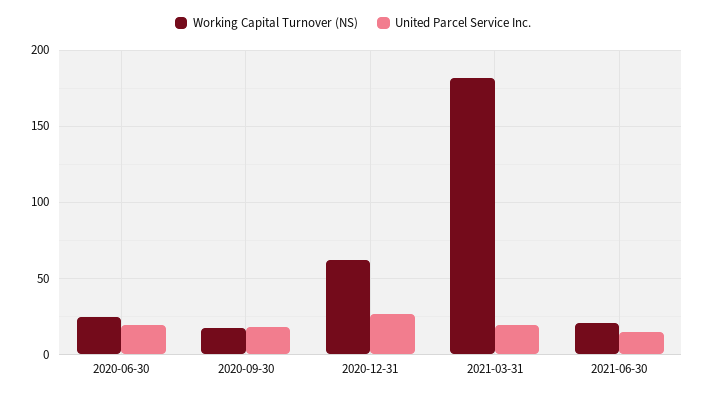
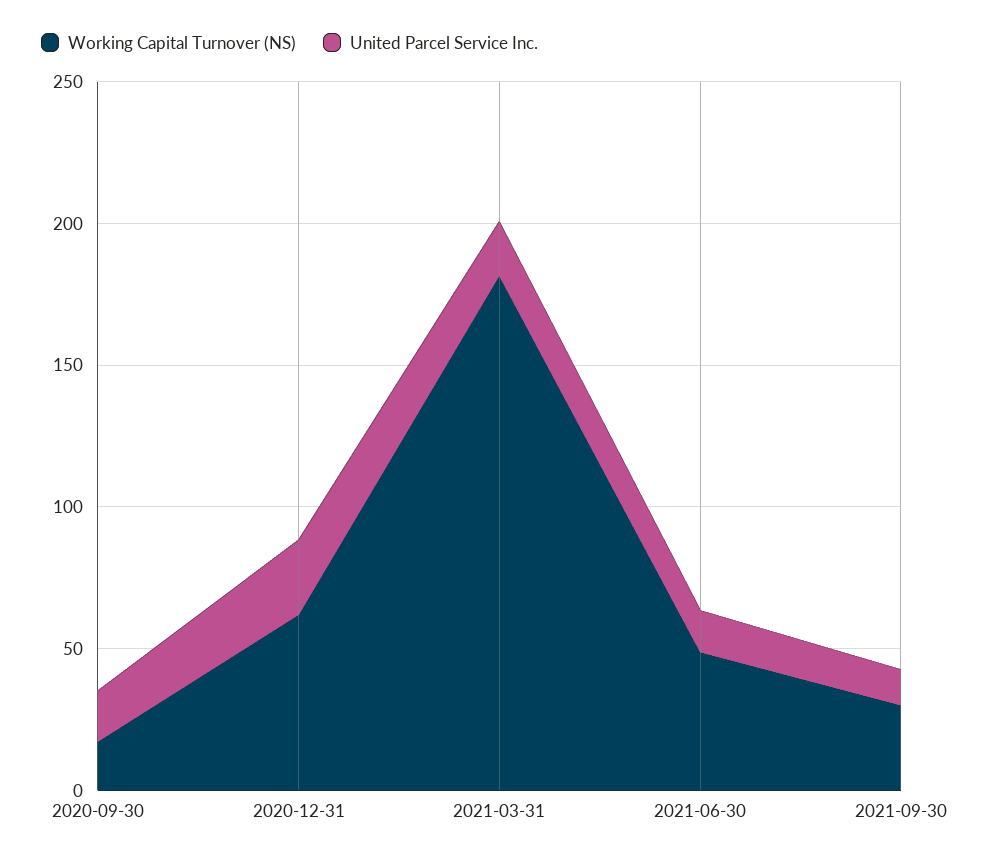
Working Capital Turnover (NS), 2020-06-30: 25 -> none
United Parcel Service Inc., 2020-06-30: 20 -> none
Working Capital Turnover (NS), 2021-06-30: 20 -> 50
Working Capital Turnover (NS), 2021-09-30: none -> 30
United Parcel Service Inc., 2021-09-30: none -> 10

